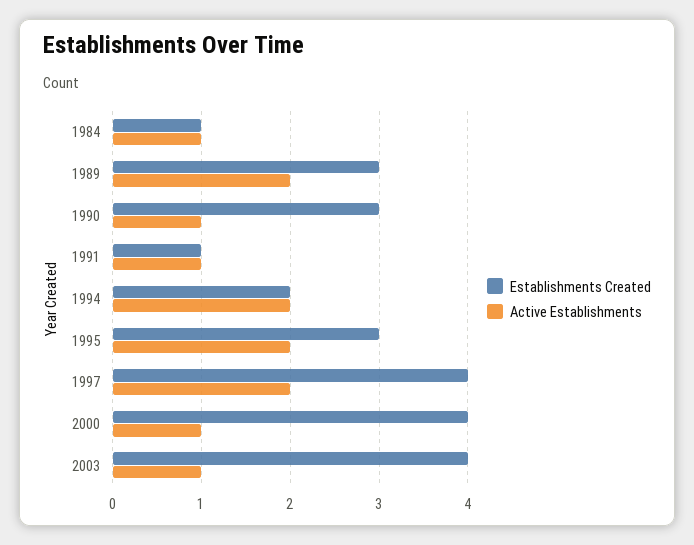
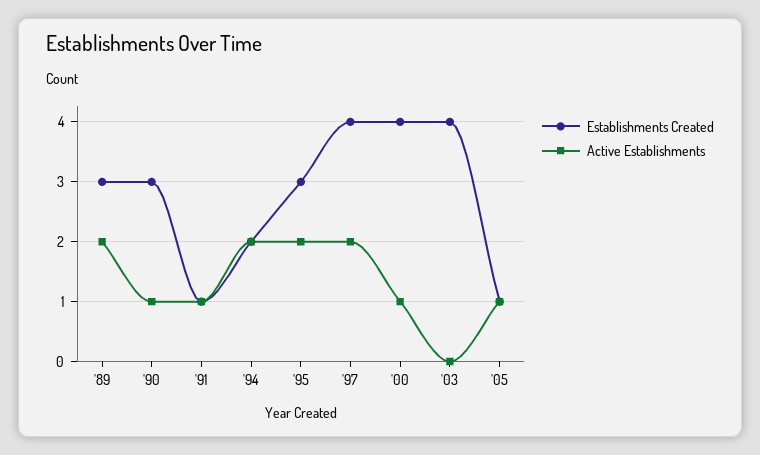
Establishments Created, 1984: 1 -> none
Active Establishments, 1984: 1 -> none
Active Establishments, 2003: 1 -> 0
Establishments Created, '05: none -> 1
Active Establishments, '05: none -> 1

